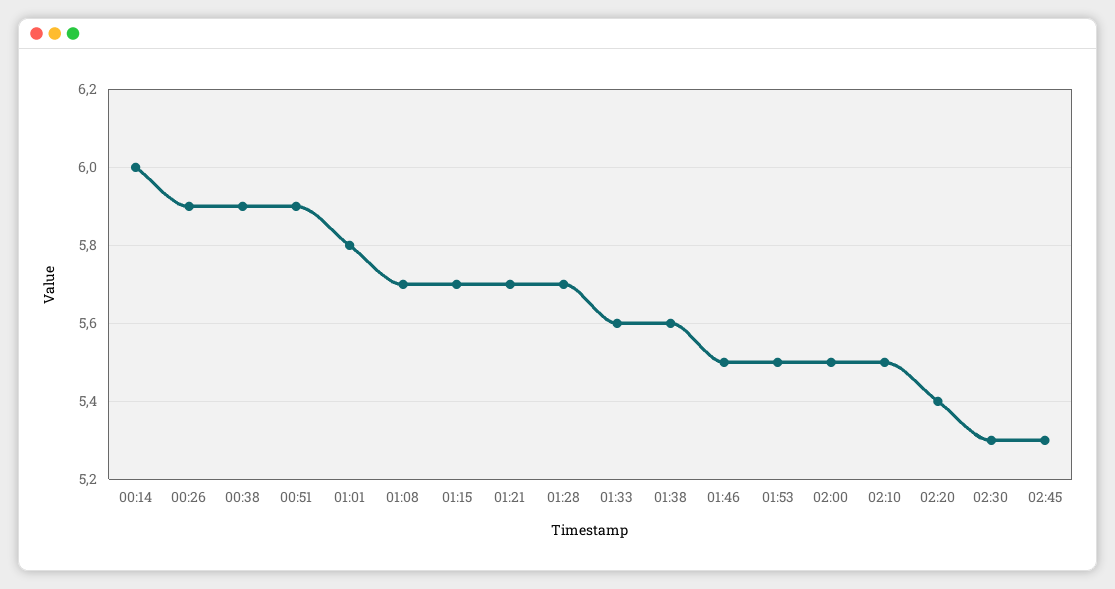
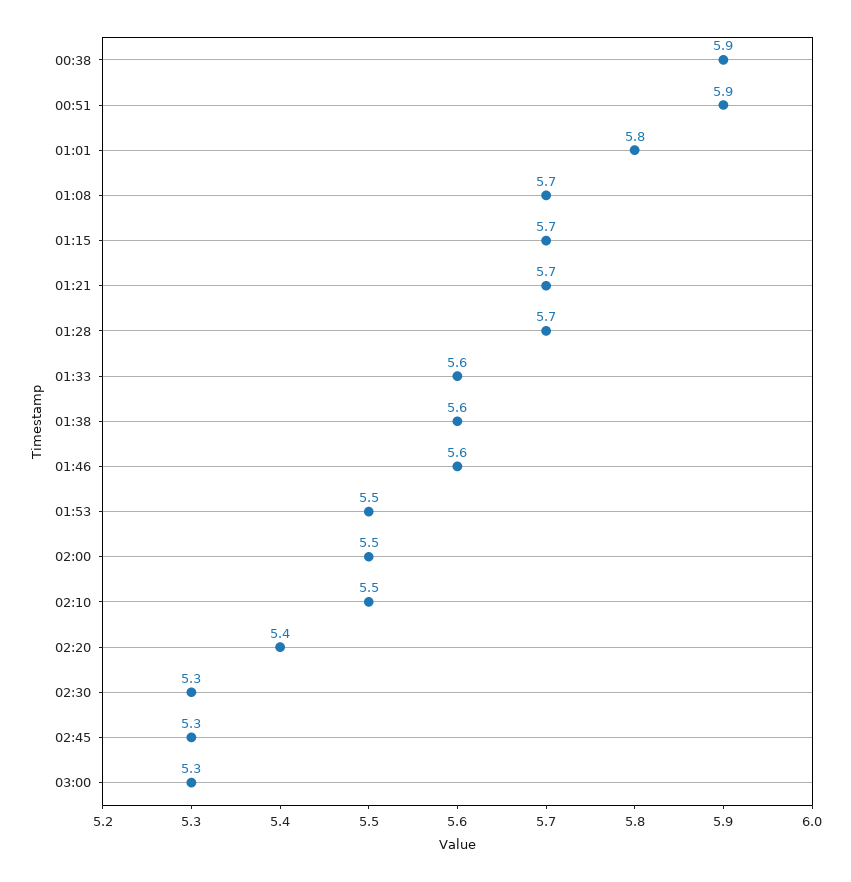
00:14: 6 -> none
00:26: 5.9 -> none
01:46: 5.5 -> 5.6
03:00: none -> 5.3

